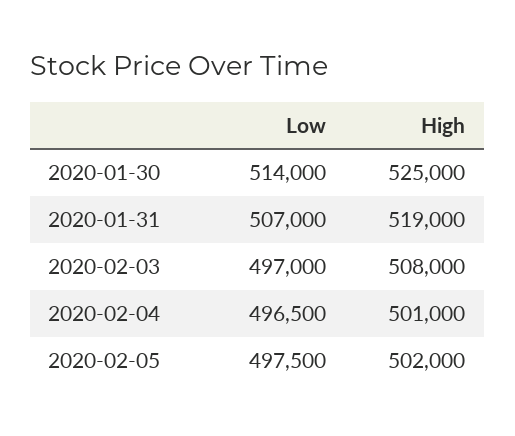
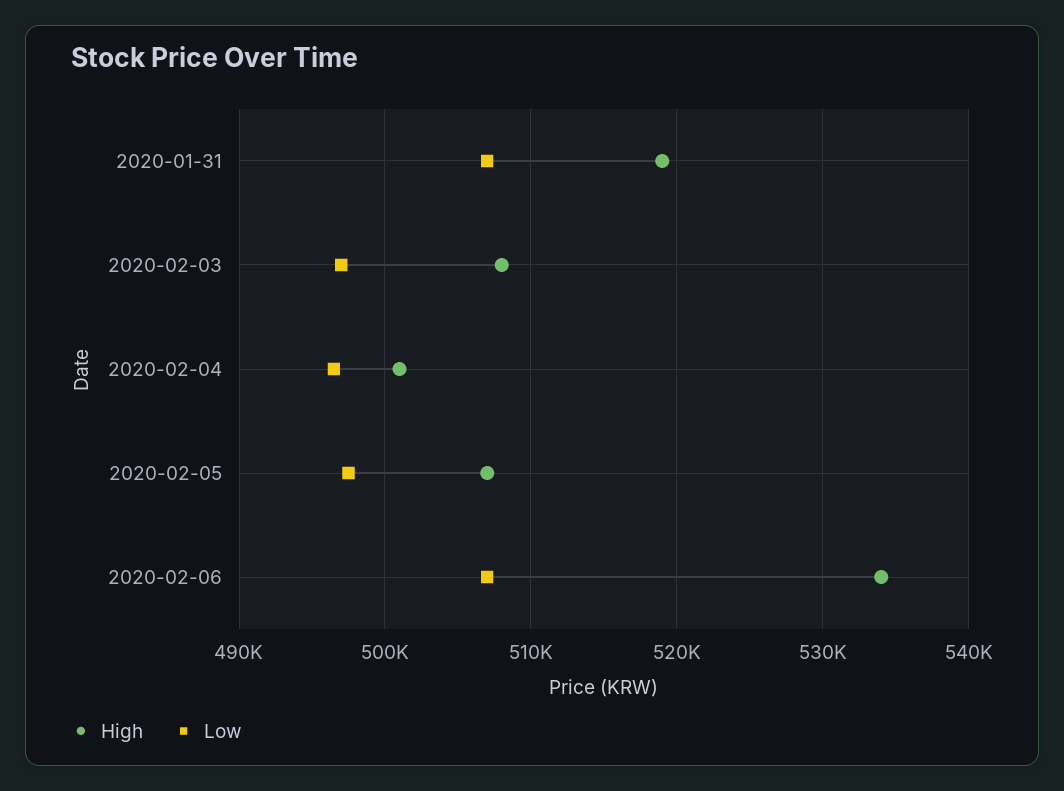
Low, 2020-01-30: 514000 -> none
High, 2020-01-30: 525000 -> none
High, 2020-02-05: 502000 -> 507000
High, 2020-02-06: none -> 534000
Low, 2020-02-06: none -> 507000

